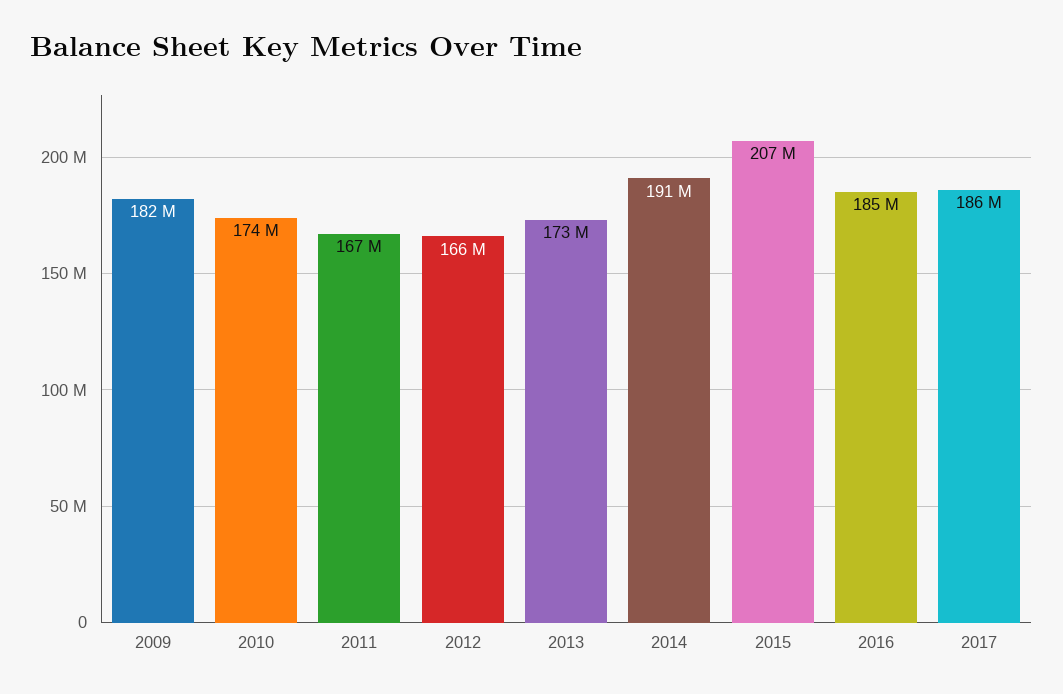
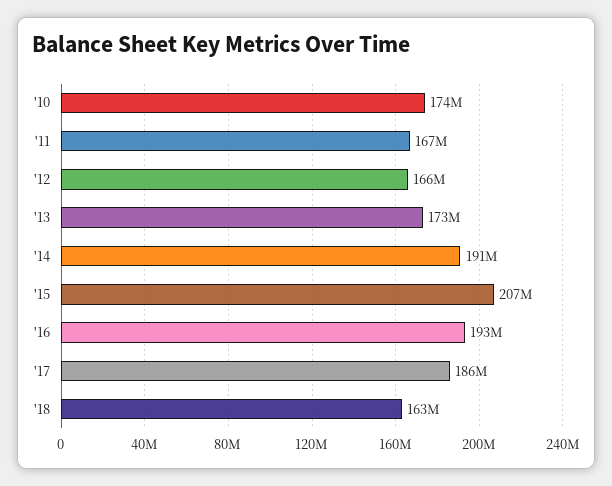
2009: 182000000 -> none
2016: 185000000 -> 193000000
'18: none -> 163000000

